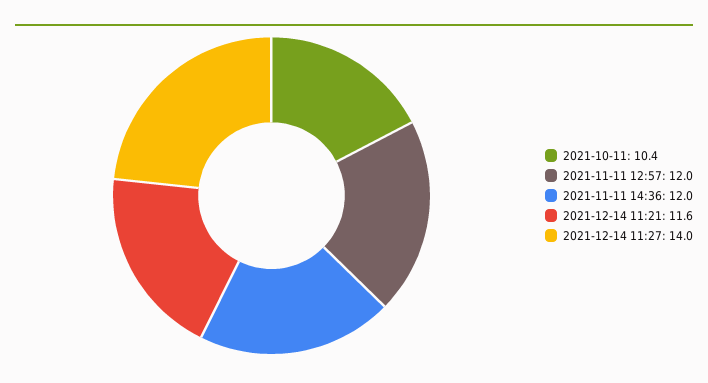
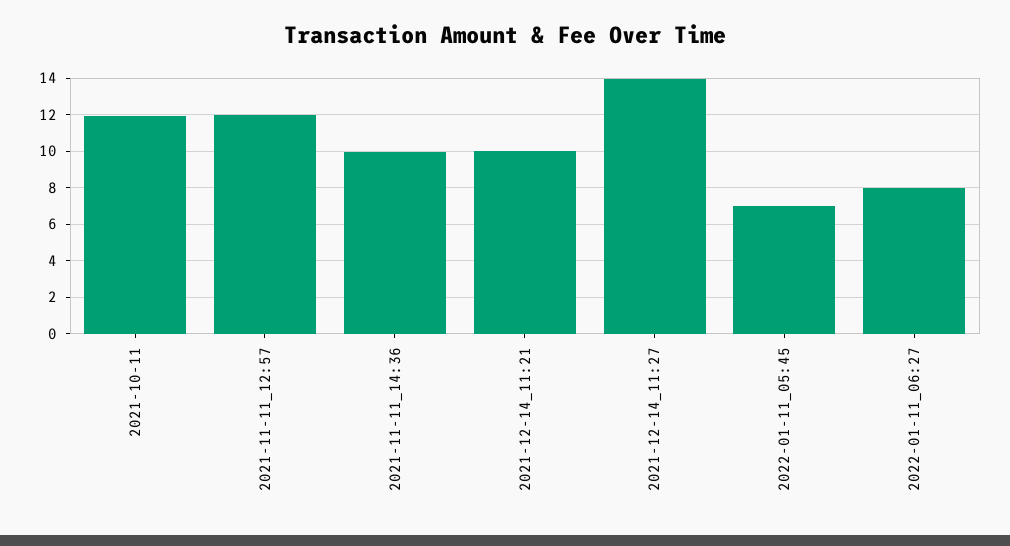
2021-10-11: 10.4 -> 12
2021-11-11 14:36: 12 -> 10
2021-12-14 11:21: 11.6 -> 10
2022-01-11_05:45: none -> 7
2022-01-11_06:27: none -> 8

